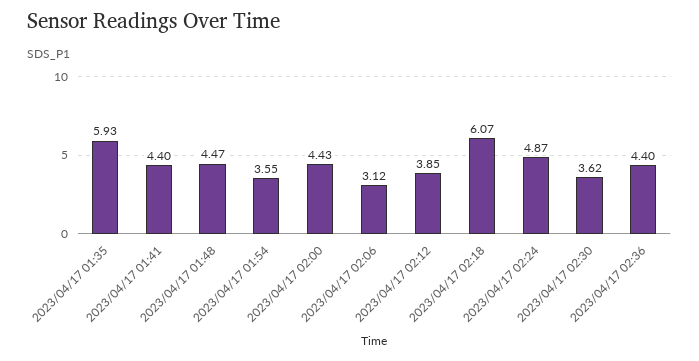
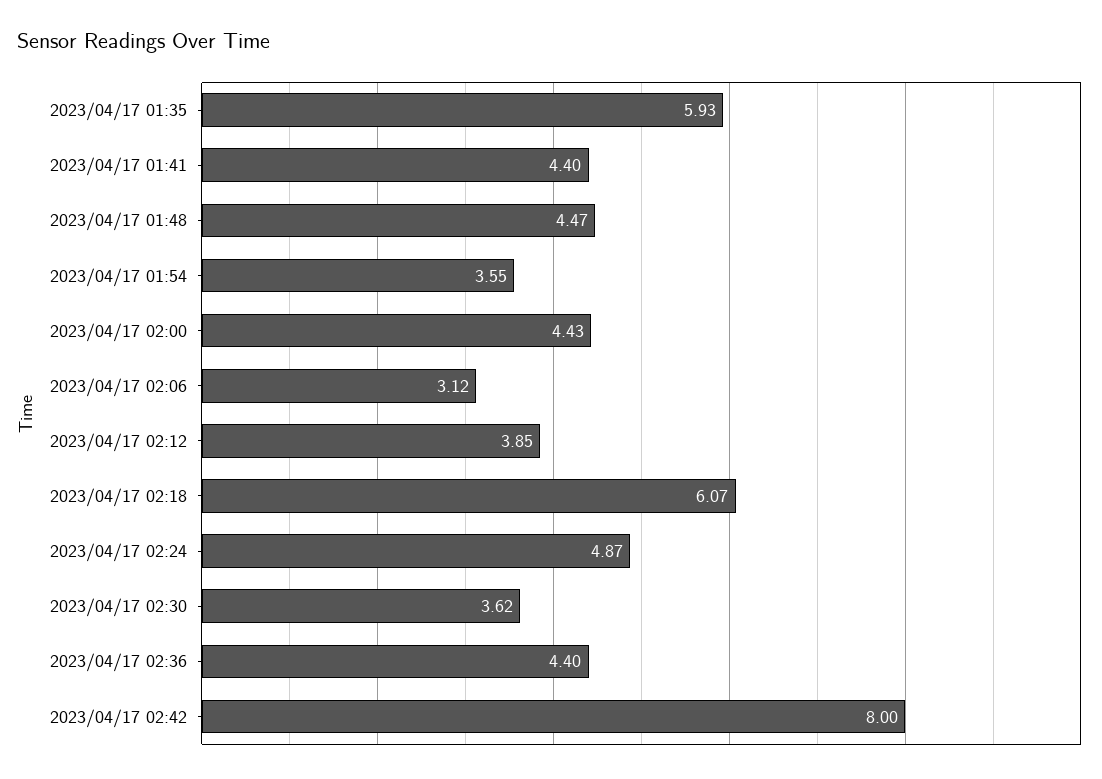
2023/04/17 02:42: none -> 8

